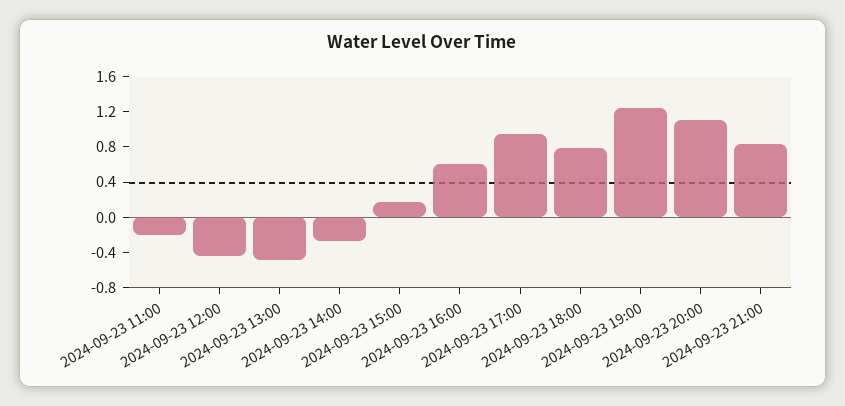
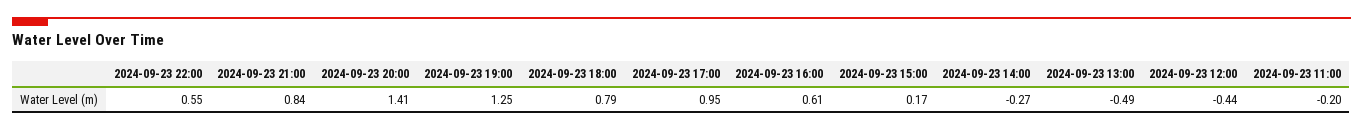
2024-09-23 20:00: 1.1 -> 1.41
2024-09-23 22:00: none -> 0.55

